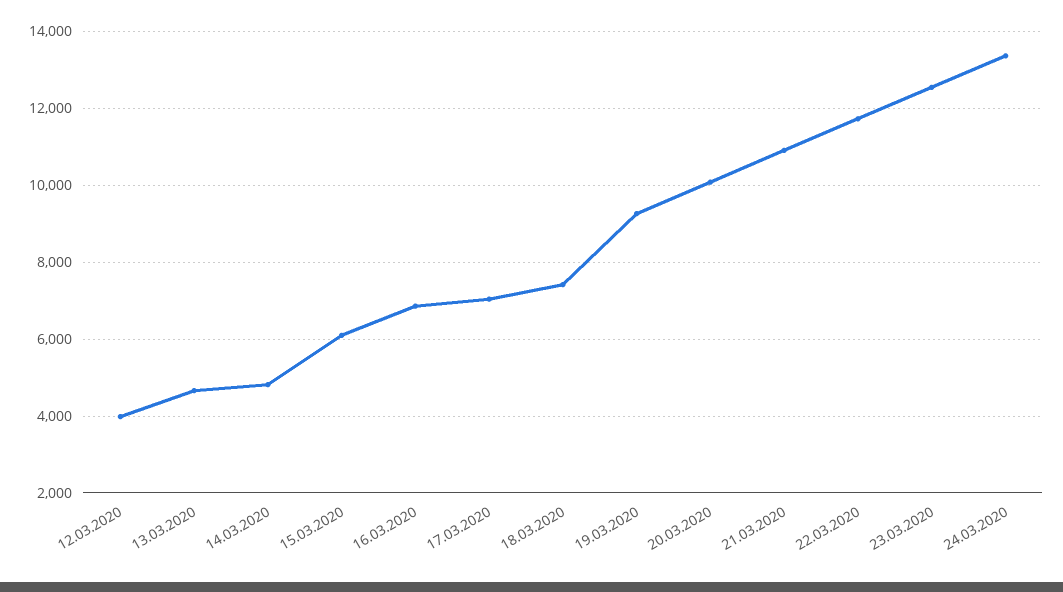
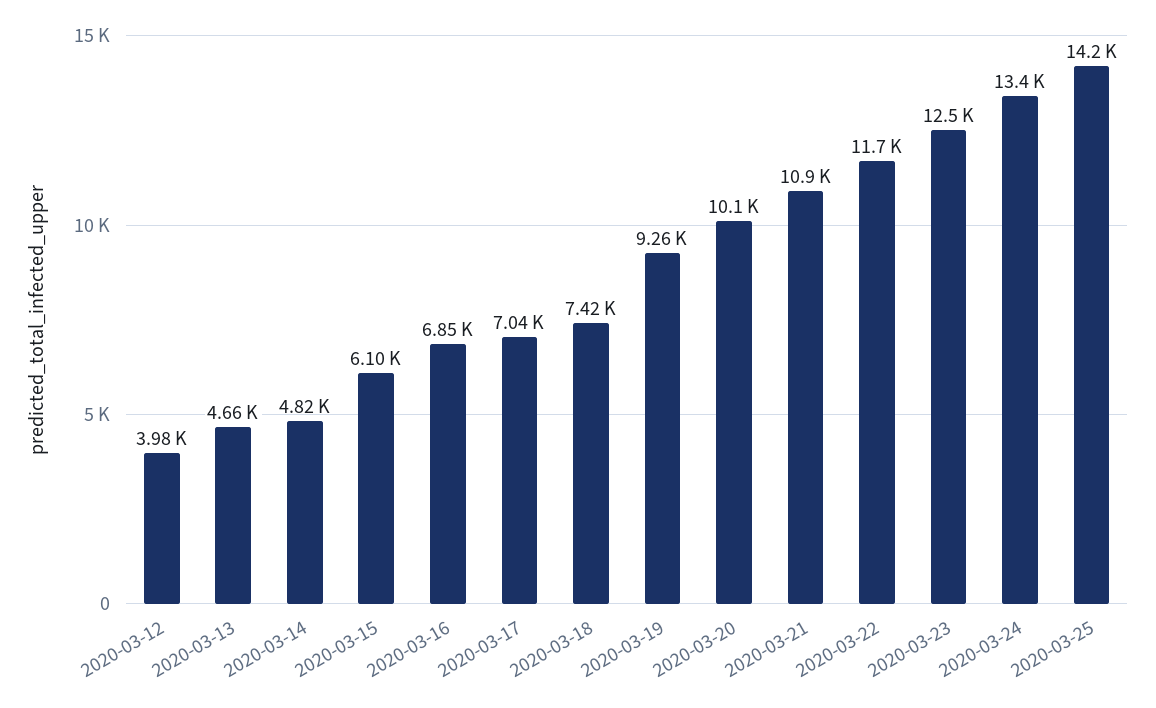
2020-03-25: none -> 14200

